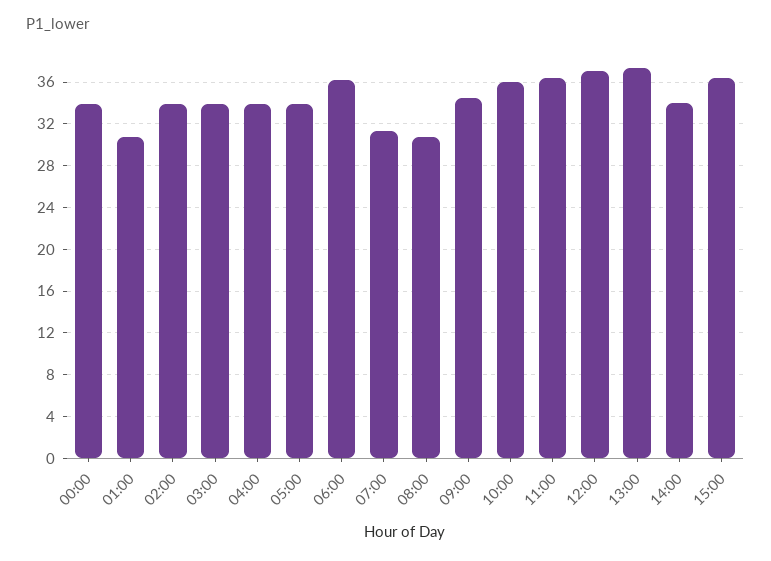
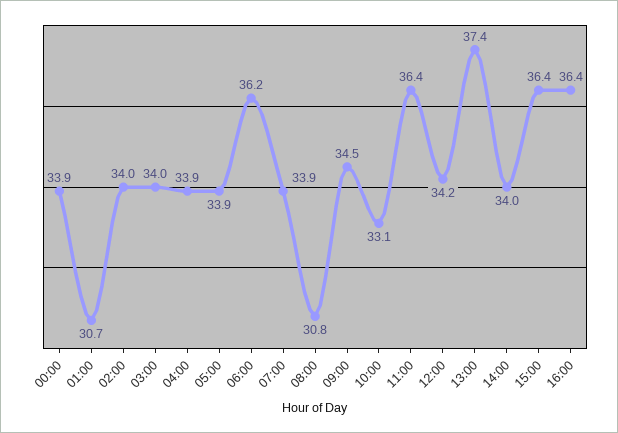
07:00: 31 -> 33.9
10:00: 36 -> 33.1
12:00: 37 -> 34.2
16:00: none -> 36.4

